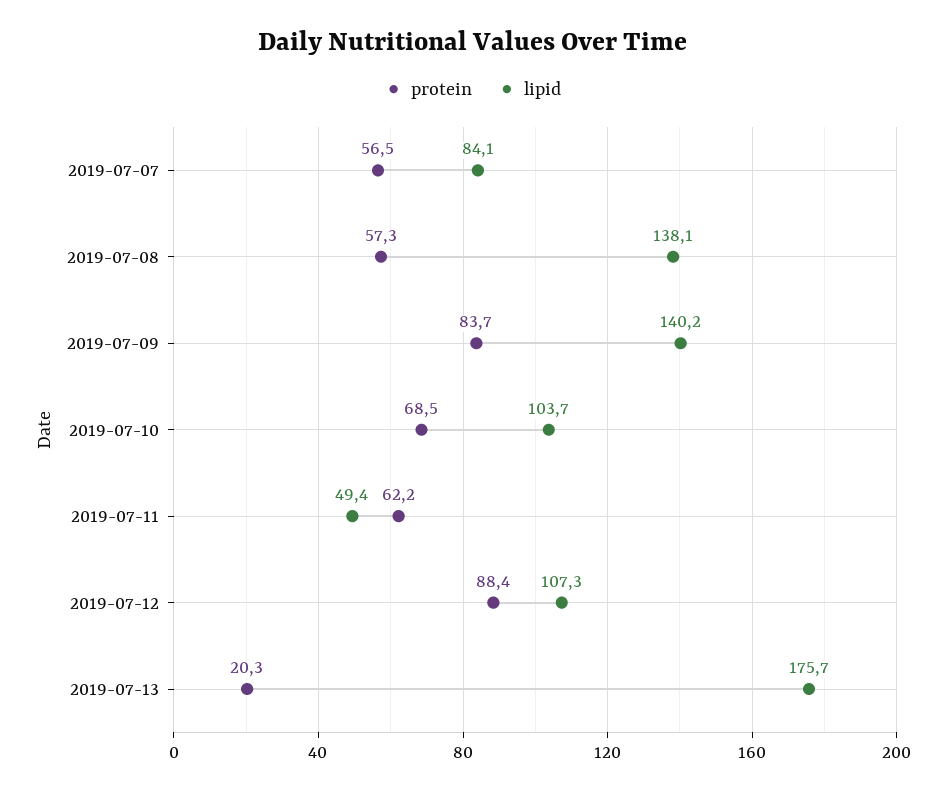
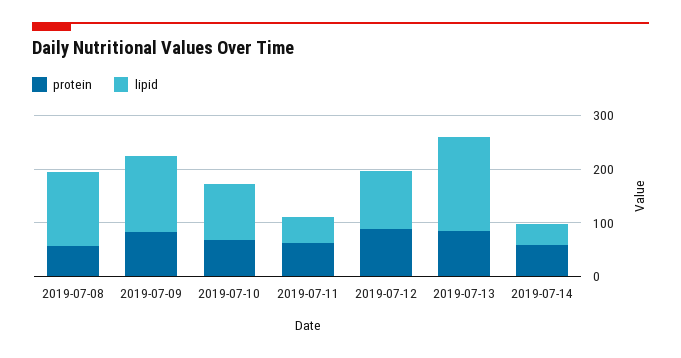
protein, 2019-07-07: 56.5 -> none
lipid, 2019-07-07: 84.1 -> none
protein, 2019-07-13: 20.3 -> 80
protein, 2019-07-14: none -> 60
lipid, 2019-07-14: none -> 40

